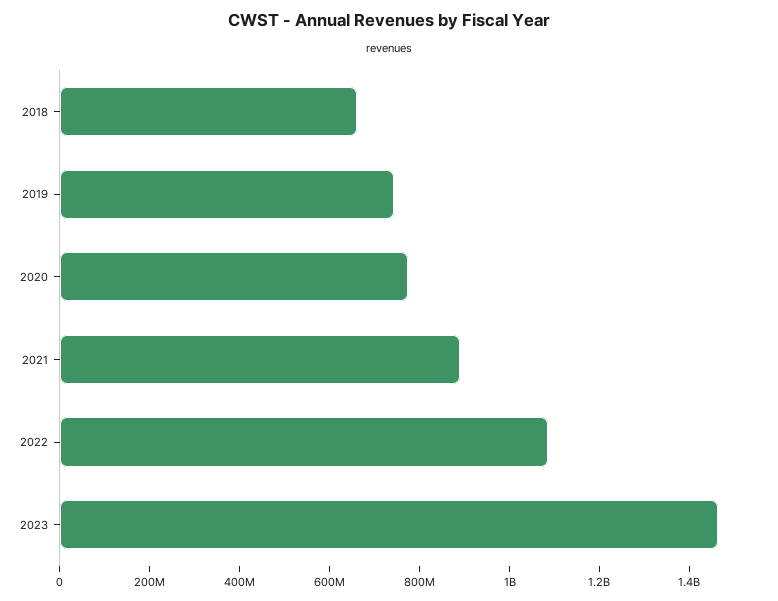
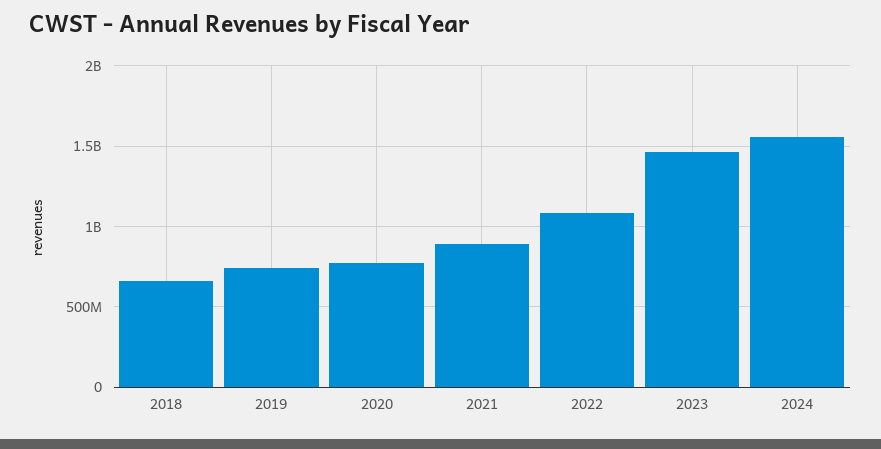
2024: none -> 1550000000

